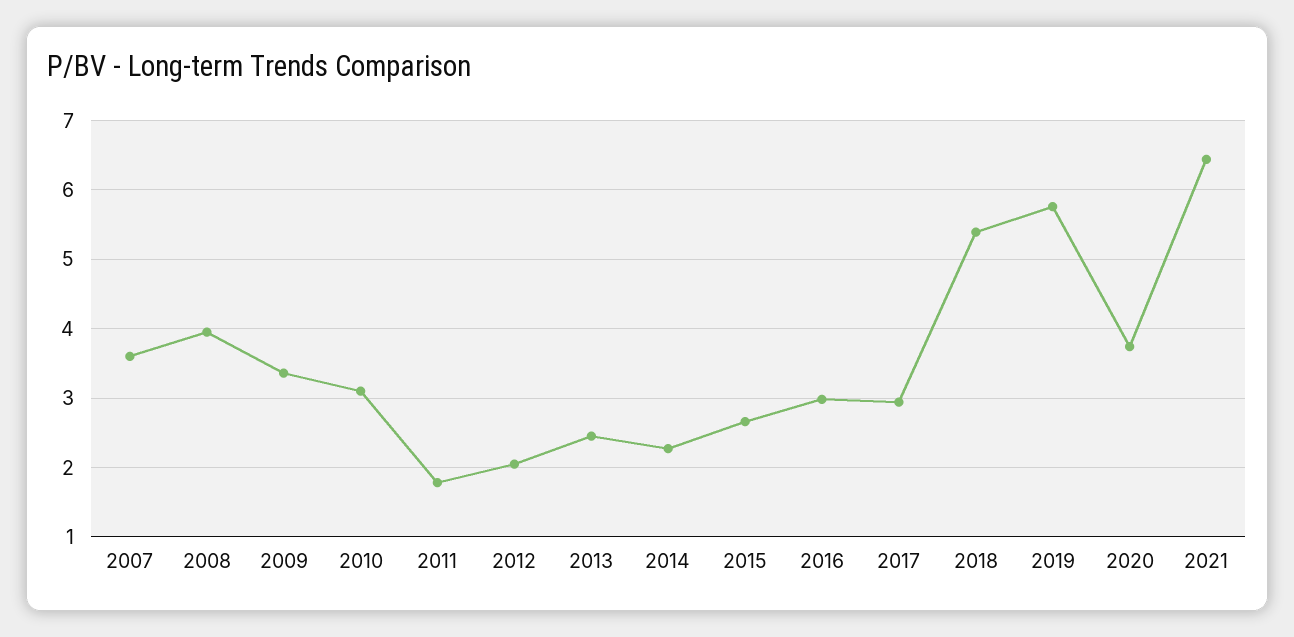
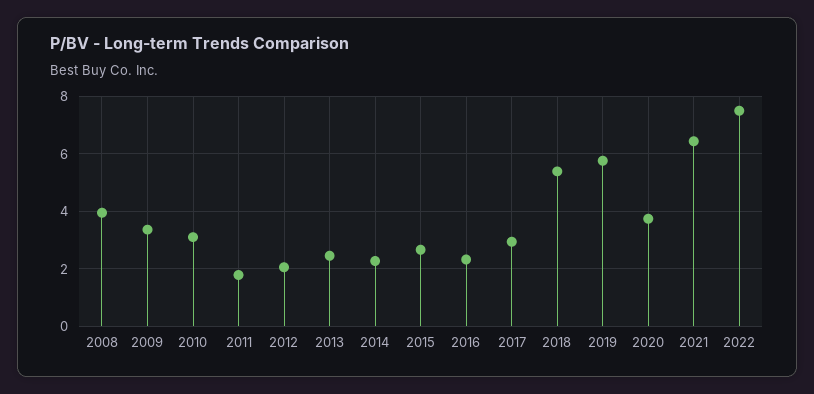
2007: 3.6 -> none
2016: 3 -> 2.25
2022: none -> 7.5

